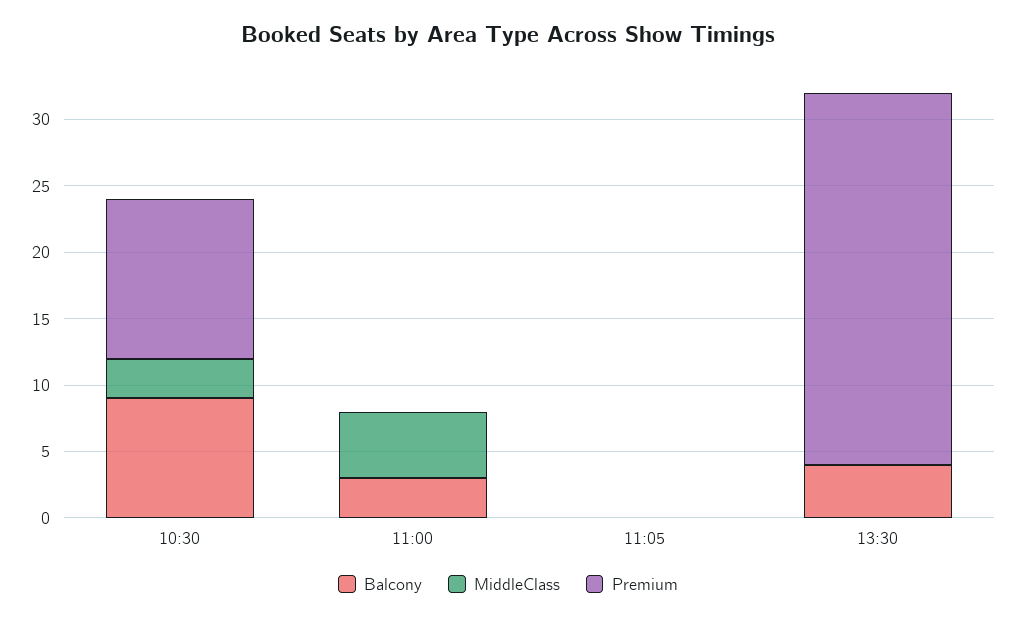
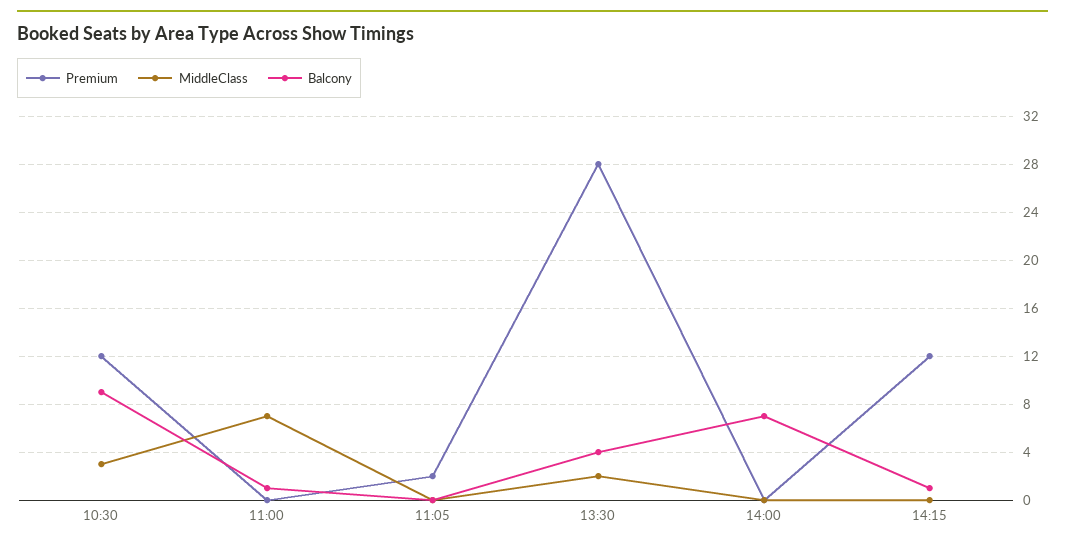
Balcony, 11:00: 3 -> 1
MiddleClass, 11:00: 5 -> 7
Premium, 11:05: 0 -> 2
MiddleClass, 13:30: 0 -> 2
Premium, 14:00: none -> 0
MiddleClass, 14:00: none -> 0
Balcony, 14:00: none -> 7
Premium, 14:15: none -> 12
MiddleClass, 14:15: none -> 0
Balcony, 14:15: none -> 1

